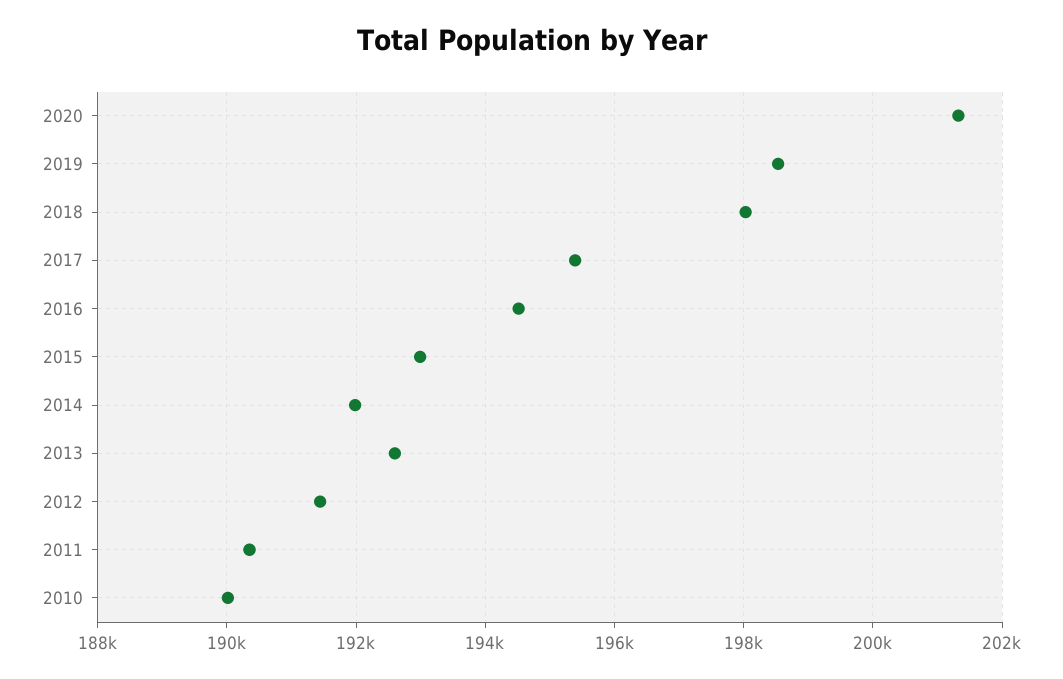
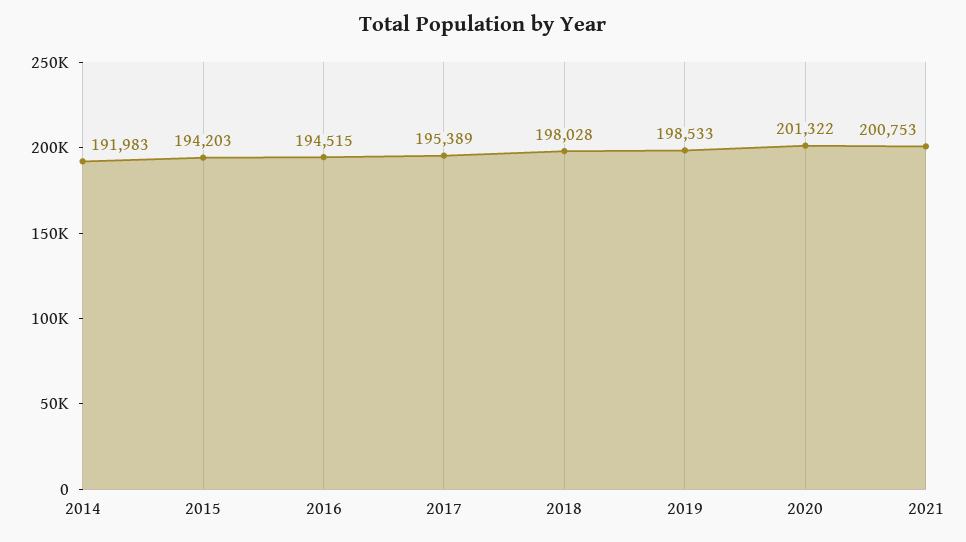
2015: 193000 -> 194203
2013: 192600 -> none
2012: 191400 -> none
2011: 190400 -> none
2010: 190000 -> none
2021: none -> 200753

